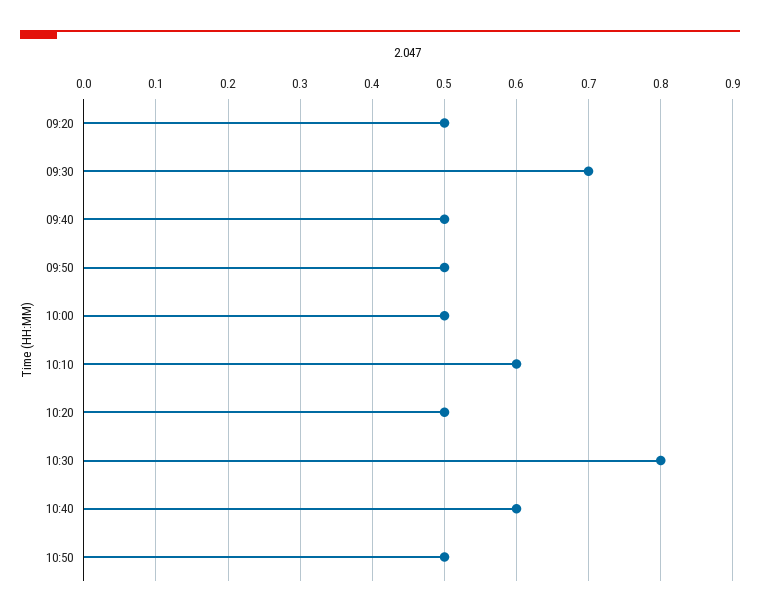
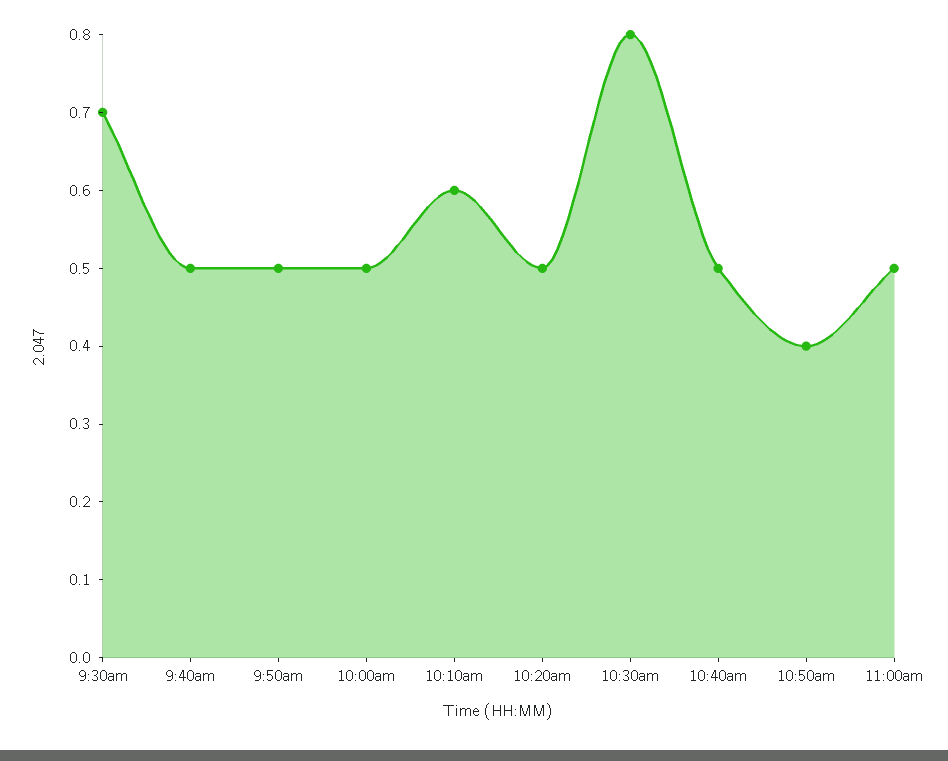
09:20: 0.5 -> none
10:40: 0.6 -> 0.5
10:50: 0.5 -> 0.4
11:00am: none -> 0.5

